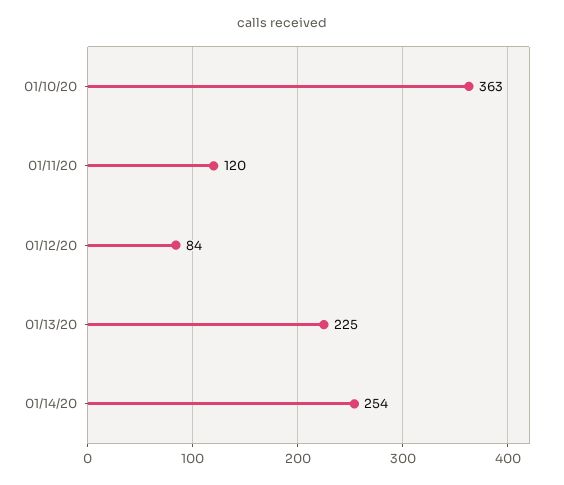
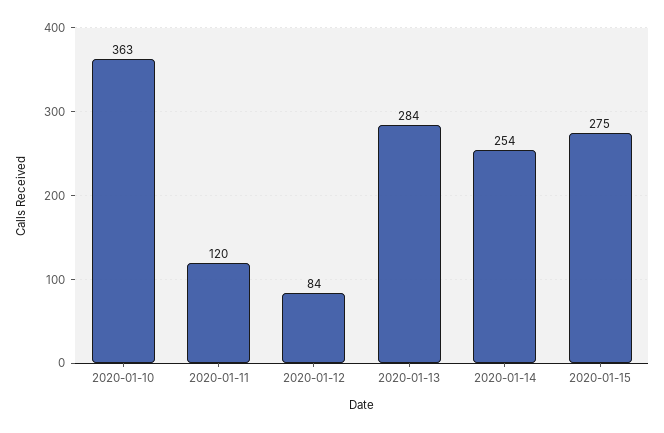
01/13/20: 225 -> 284
2020-01-15: none -> 275

